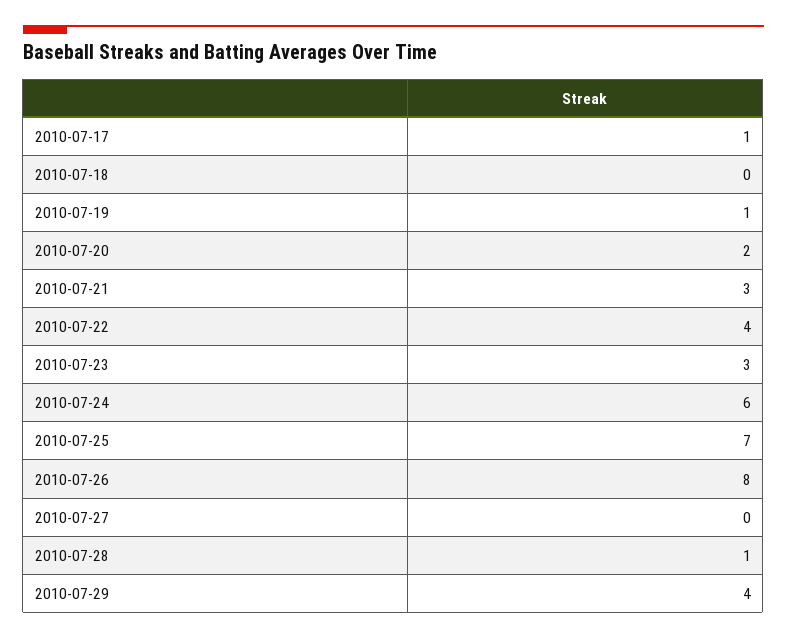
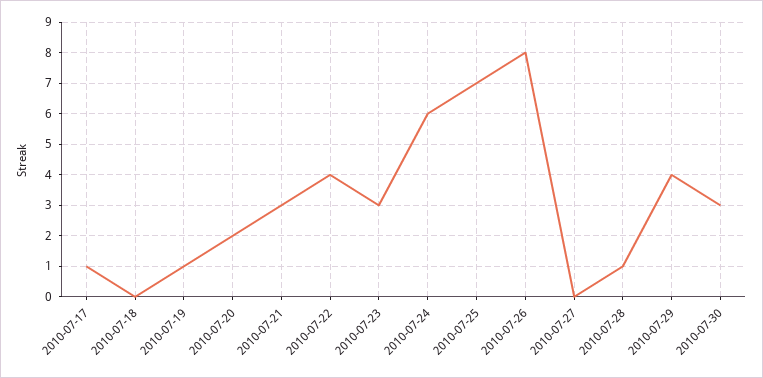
2010-07-30: none -> 3

